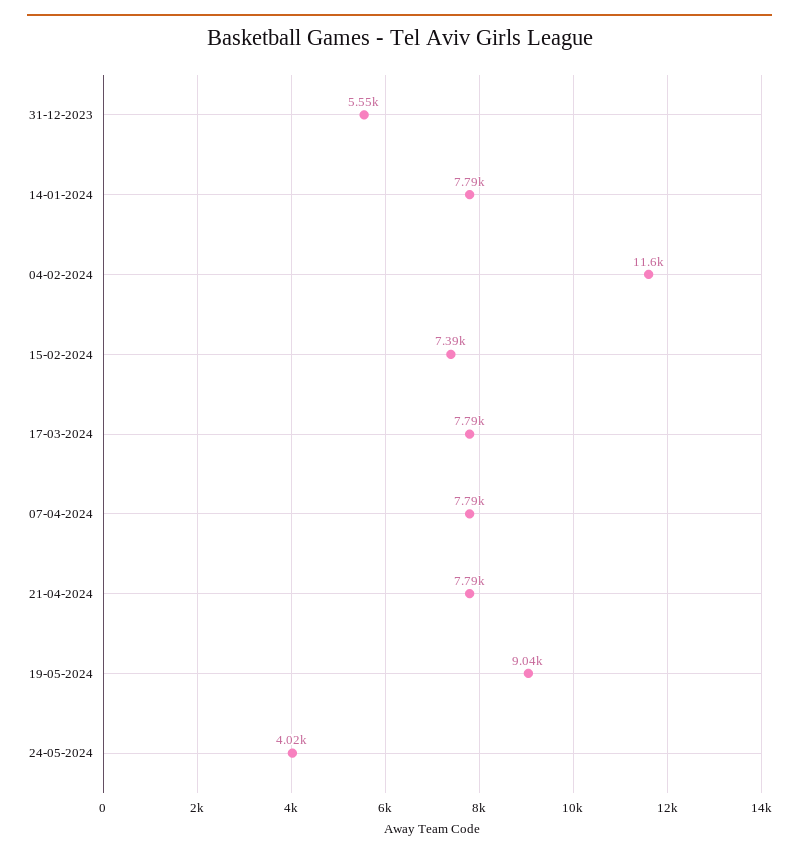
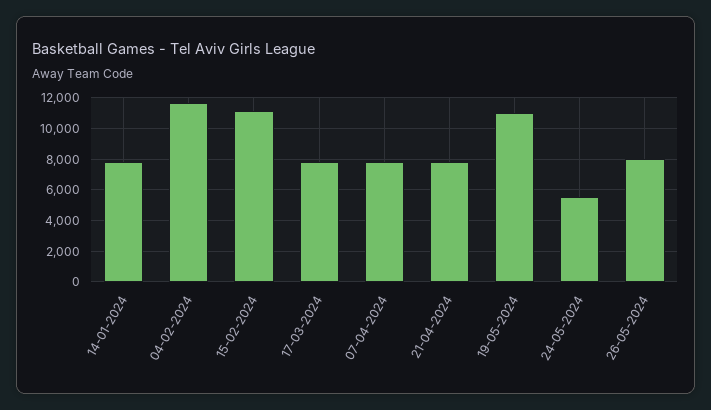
31-12-2023: 5550 -> none
15-02-2024: 7390 -> 11000
19-05-2024: 9040 -> 11000
24-05-2024: 4020 -> 5500
26-05-2024: none -> 8000

